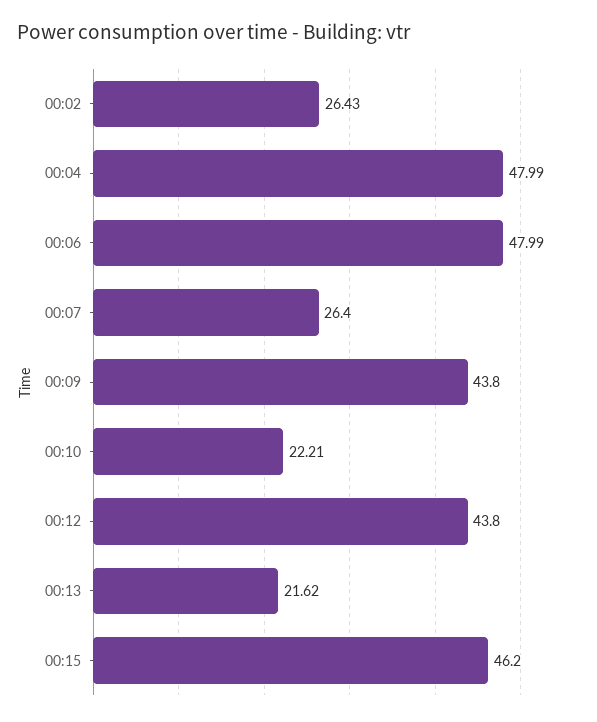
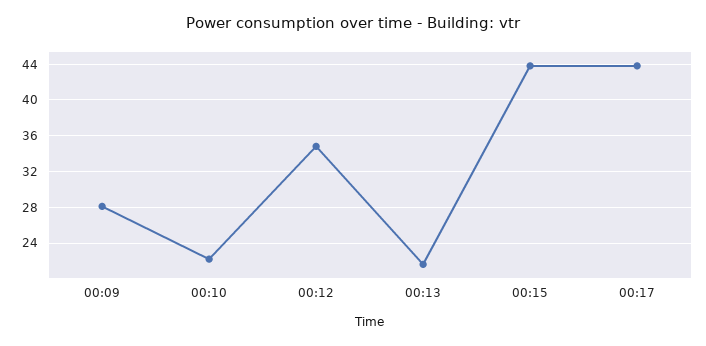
00:02: 26.43 -> none
00:04: 47.99 -> none
00:06: 47.99 -> none
00:07: 26.4 -> none
00:09: 43.8 -> 28
00:12: 43.8 -> 35
00:15: 46.2 -> 44
00:17: none -> 44

